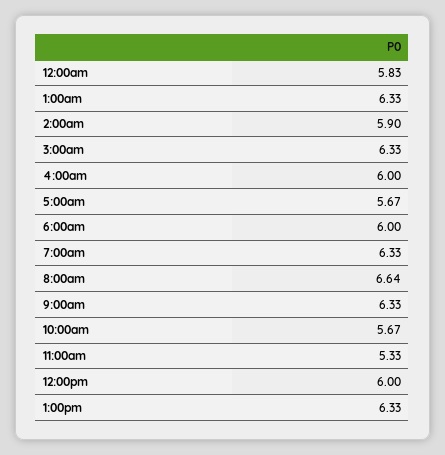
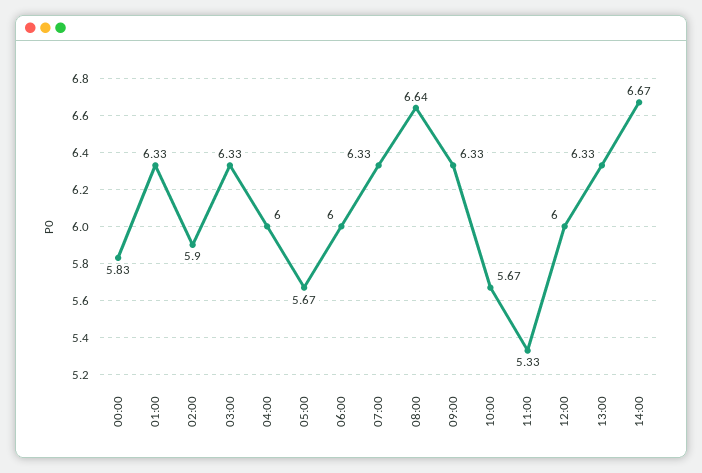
14:00: none -> 6.67

